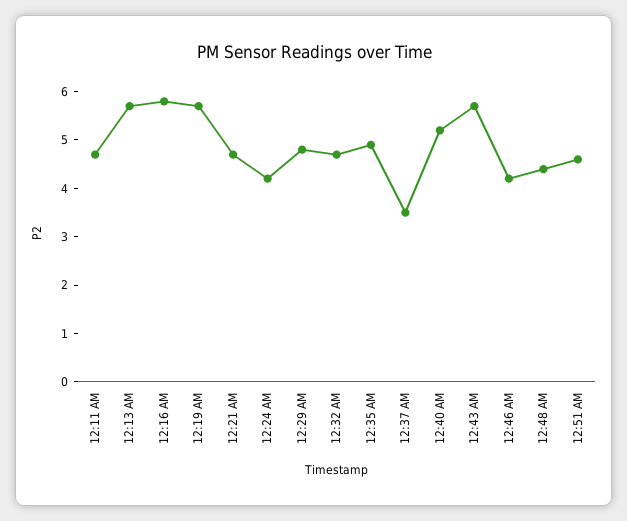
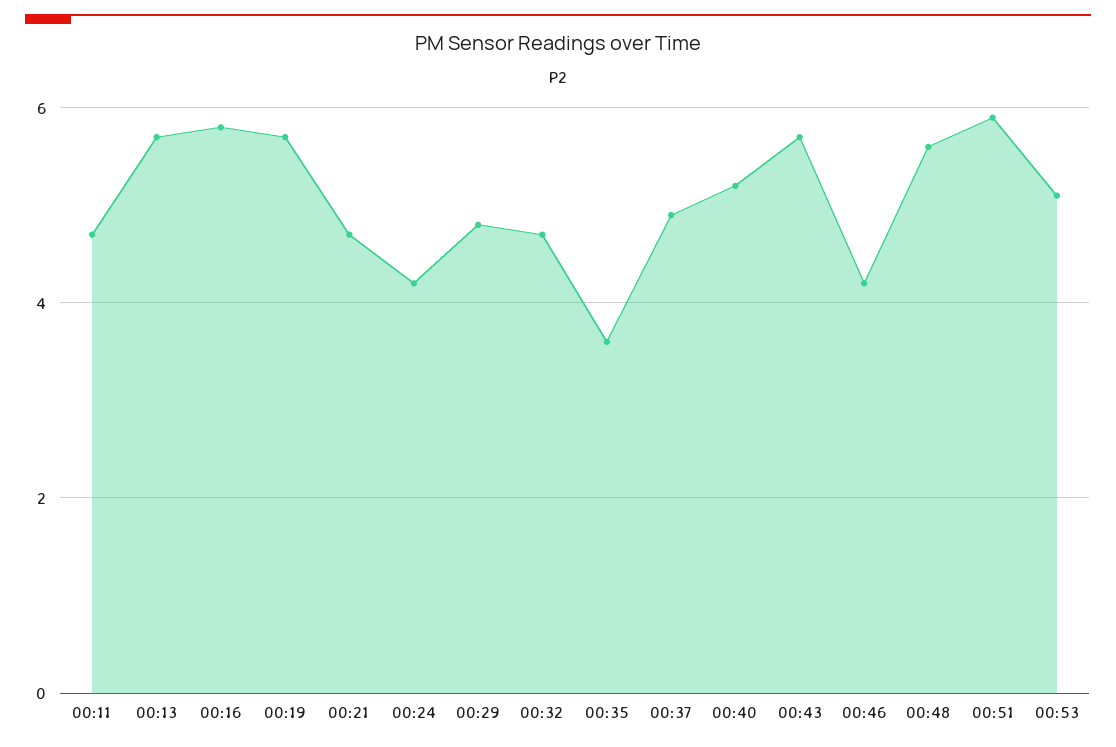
12:35 AM: 5 -> 3.5
12:37 AM: 3.5 -> 5
12:48 AM: 4.5 -> 5.5
12:51 AM: 4.5 -> 6
00:53: none -> 5

